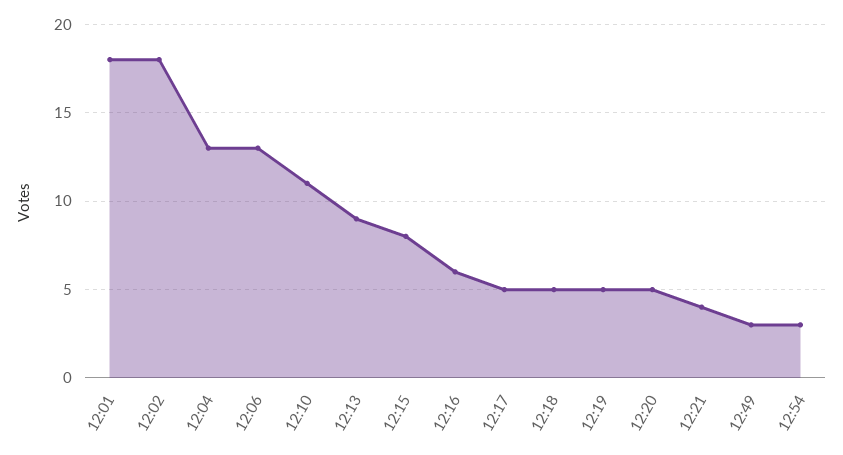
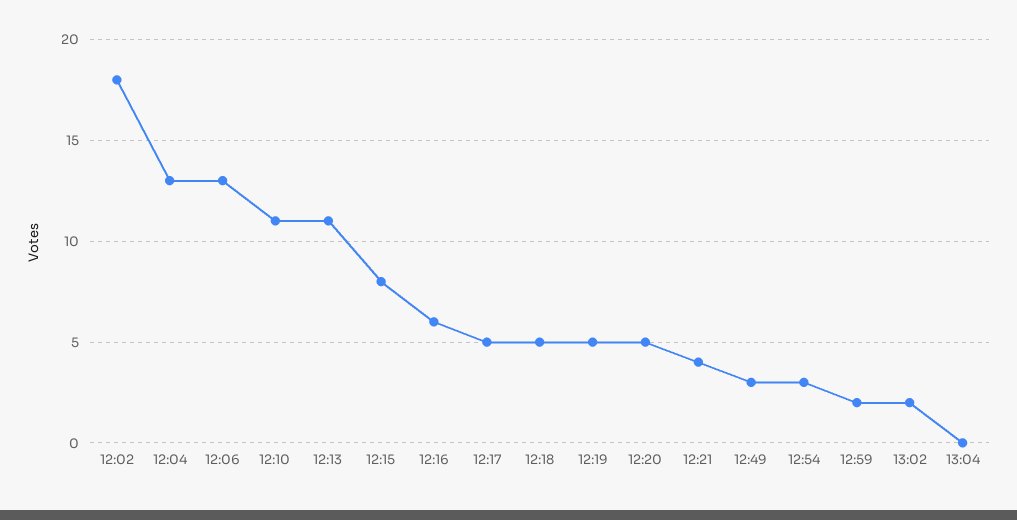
12:01: 18 -> none
12:13: 9 -> 11
12:59: none -> 2
13:02: none -> 2
13:04: none -> 0

